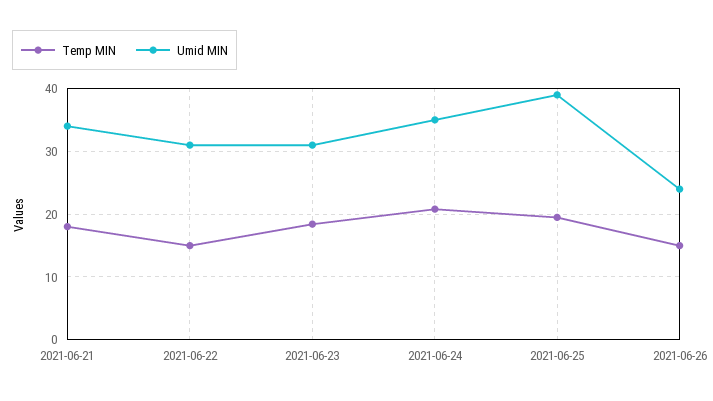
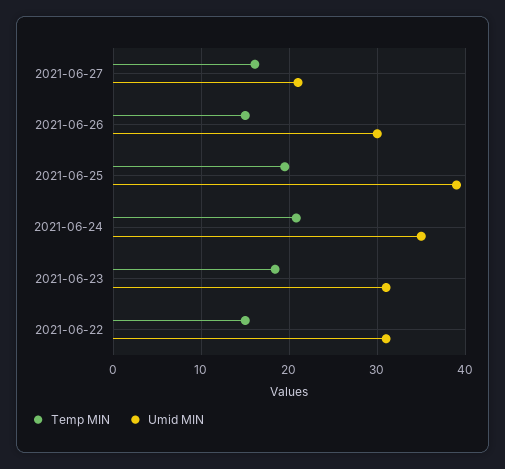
Temp MIN, 2021-06-21: 18 -> none
Umid MIN, 2021-06-21: 34 -> none
Umid MIN, 2021-06-26: 24 -> 30
Temp MIN, 2021-06-27: none -> 16
Umid MIN, 2021-06-27: none -> 21

